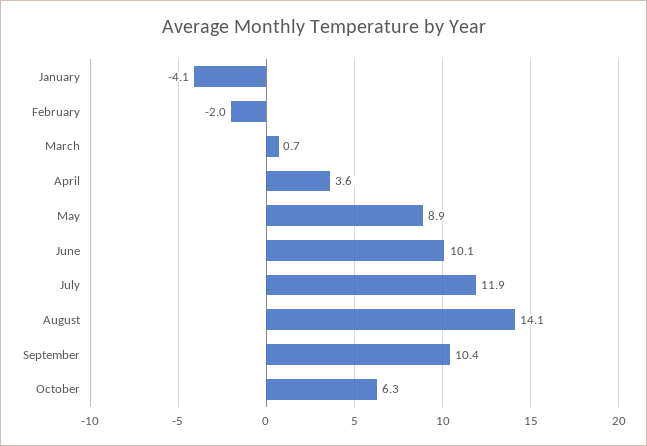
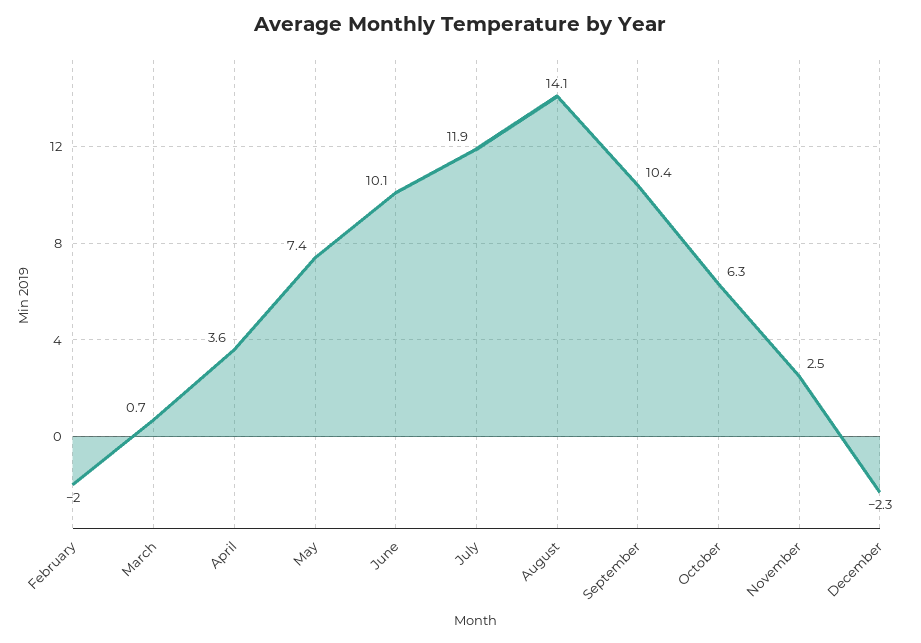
January: -4.1 -> none
May: 8.9 -> 7.4
November: none -> 2.5
December: none -> -2.3

